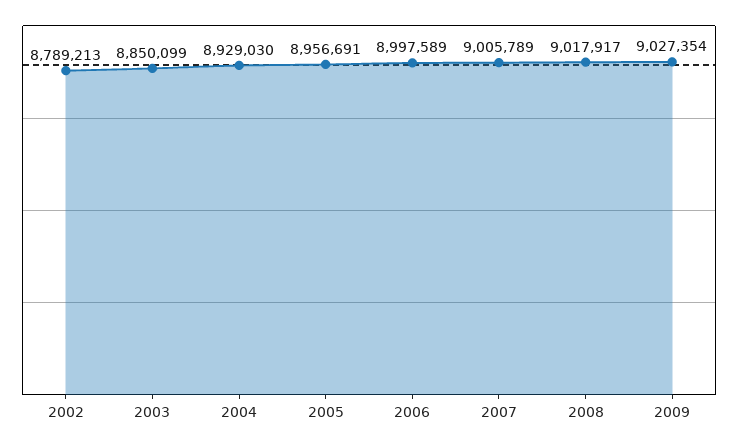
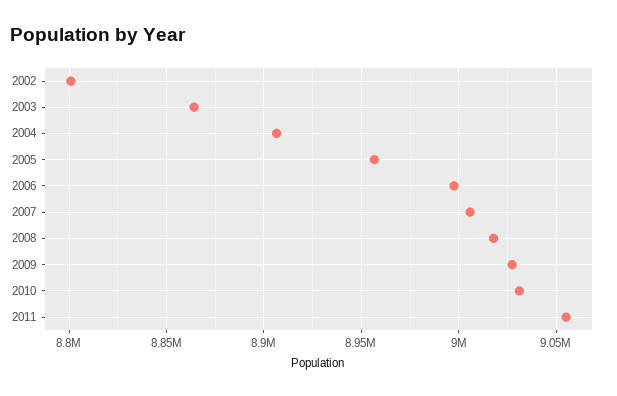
2002: 8789213 -> 8800000
2003: 8850099 -> 8865000
2004: 8929030 -> 8905000
2010: none -> 9030000
2011: none -> 9055000

